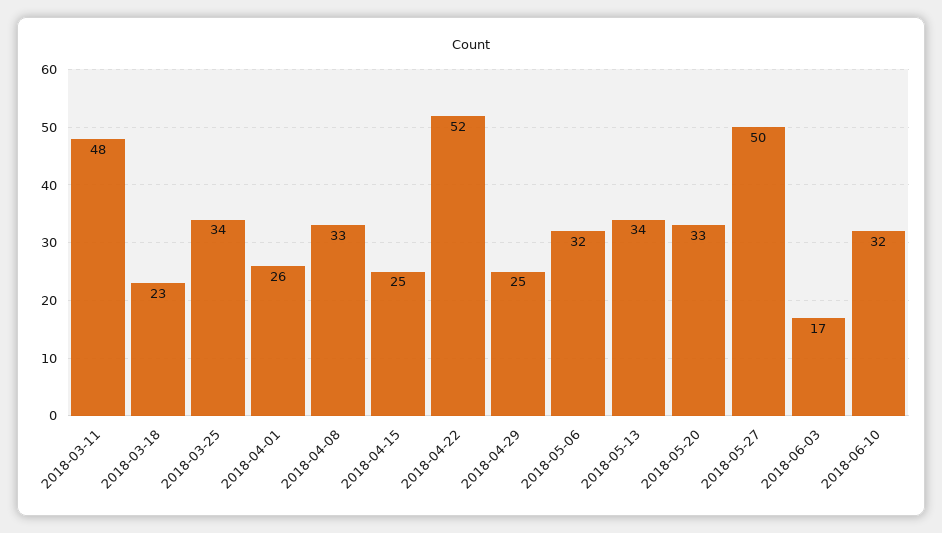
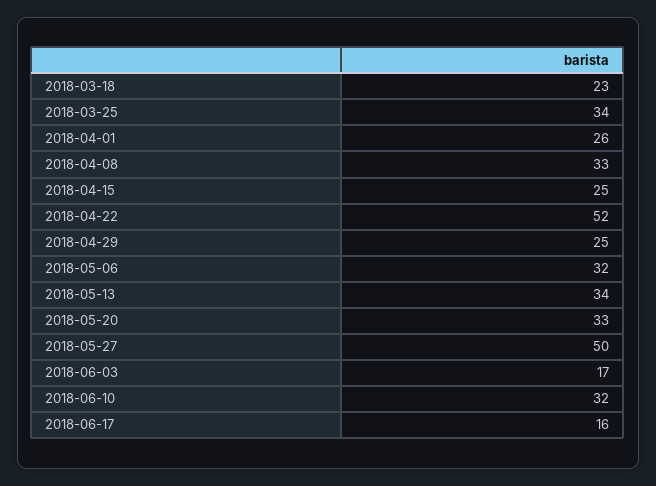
2018-03-11: 48 -> none
2018-06-17: none -> 16

